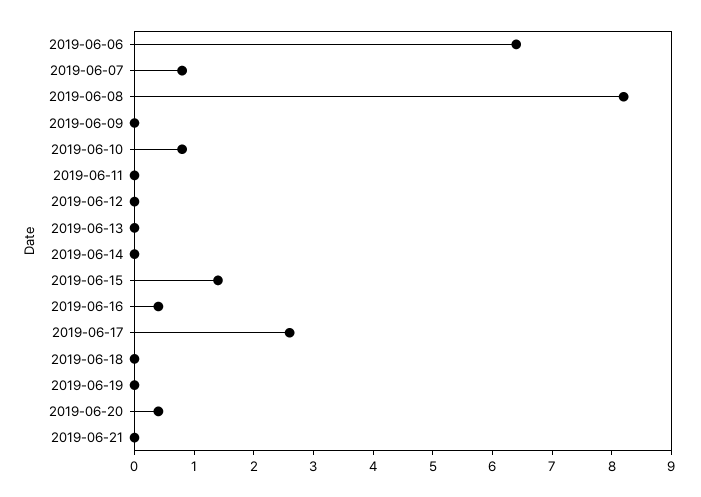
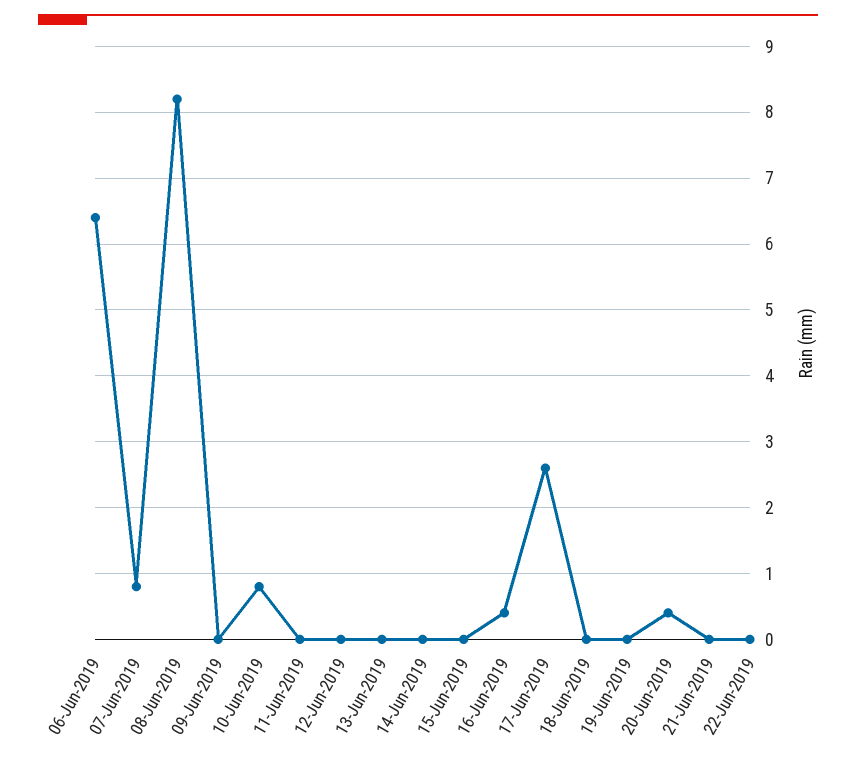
2019-06-15: 1.5 -> 0
22-Jun-2019: none -> 0

